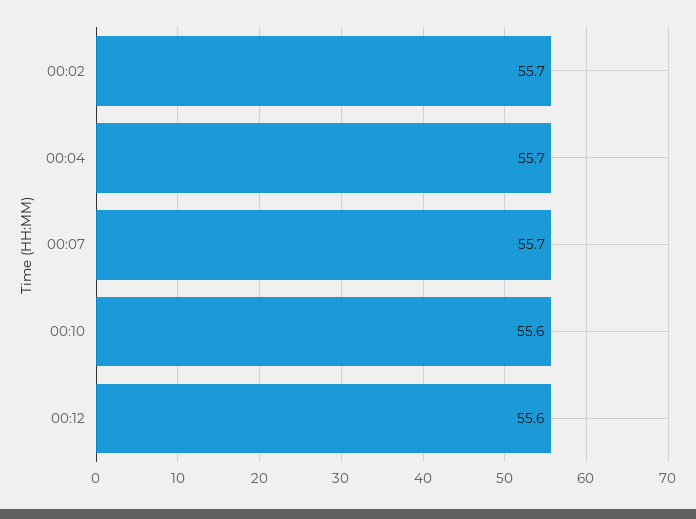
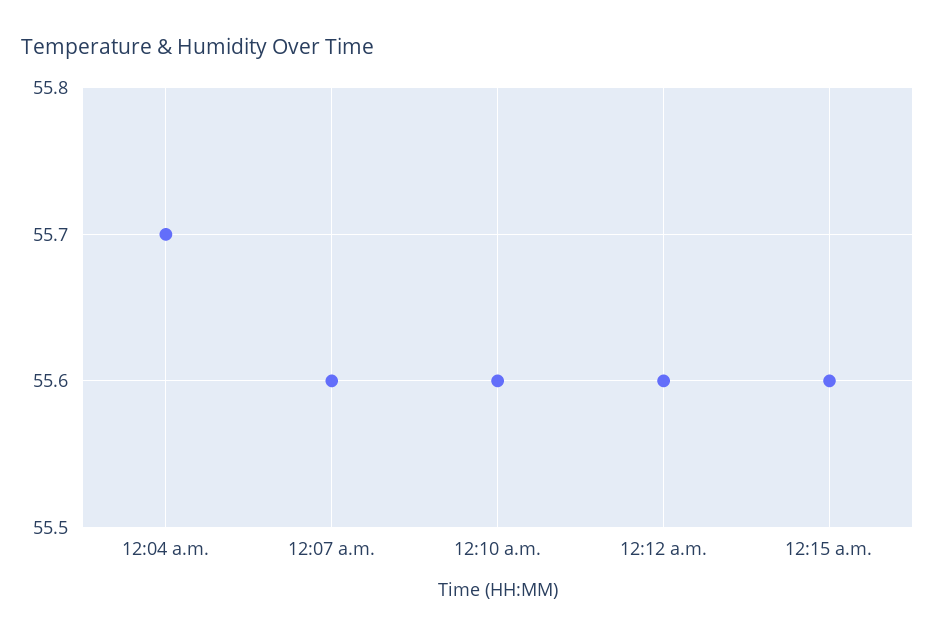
00:02: 55.7 -> none
00:07: 55.7 -> 55.6
12:15 a.m.: none -> 55.6

